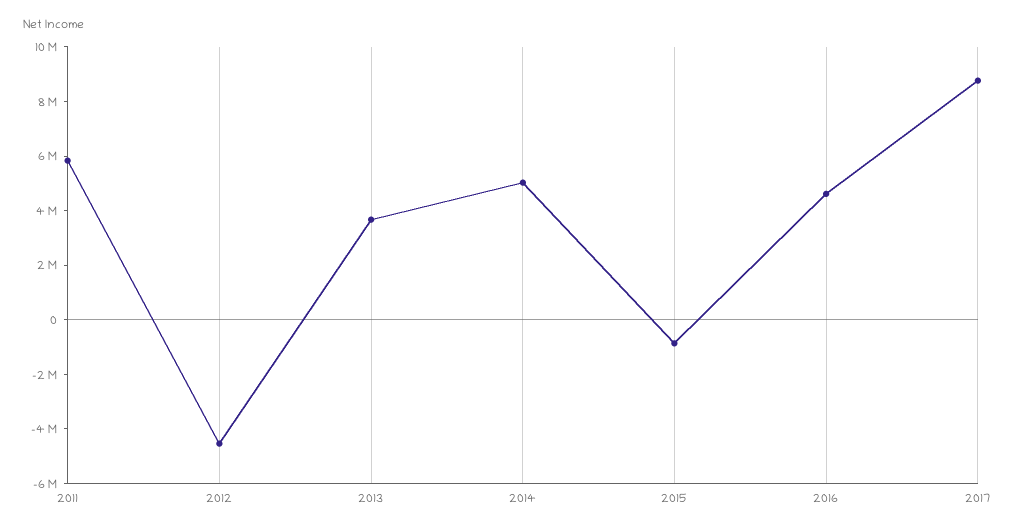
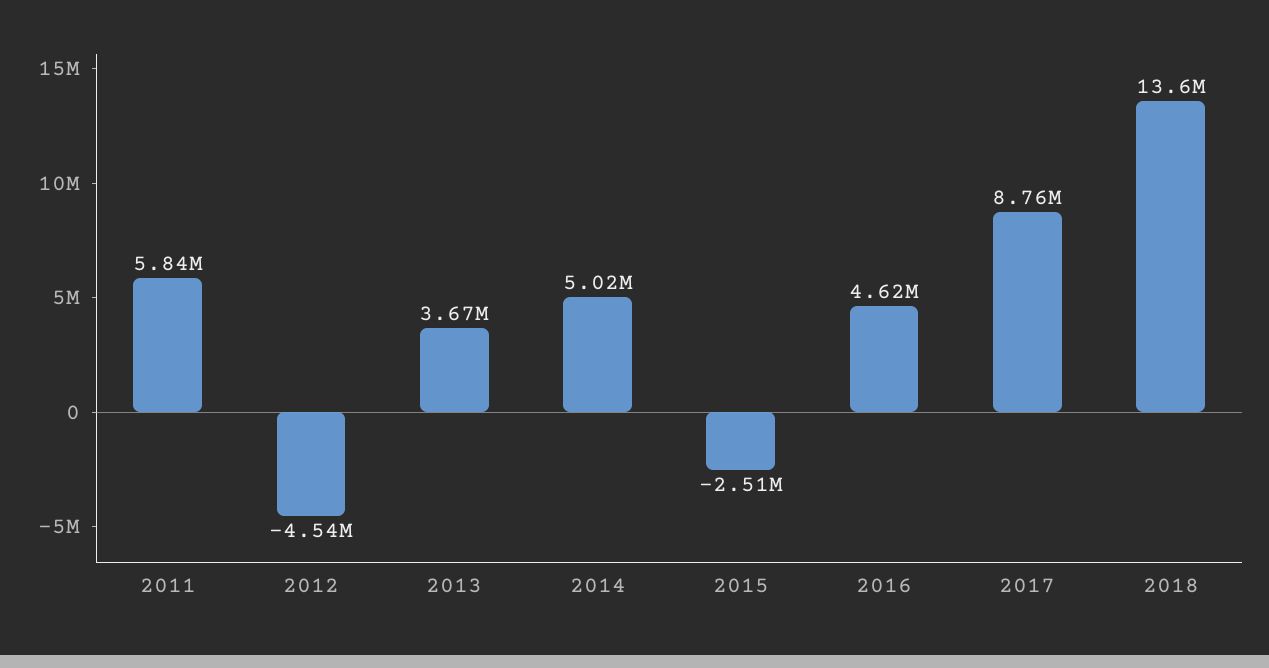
2015: -1000000 -> -2510000
2018: none -> 13600000

